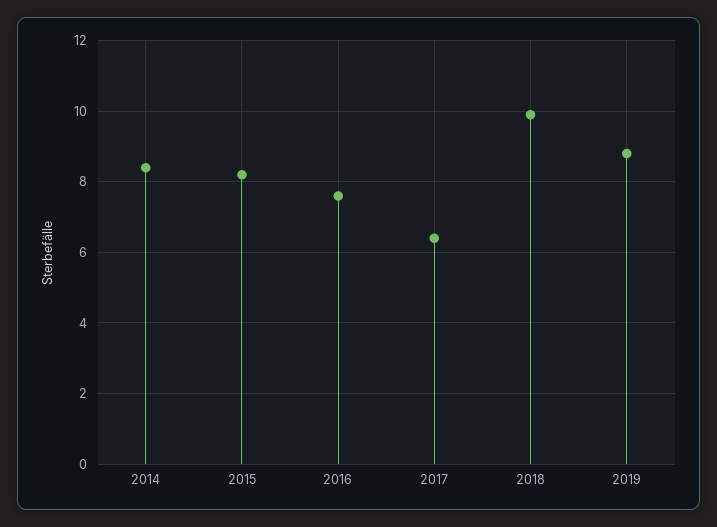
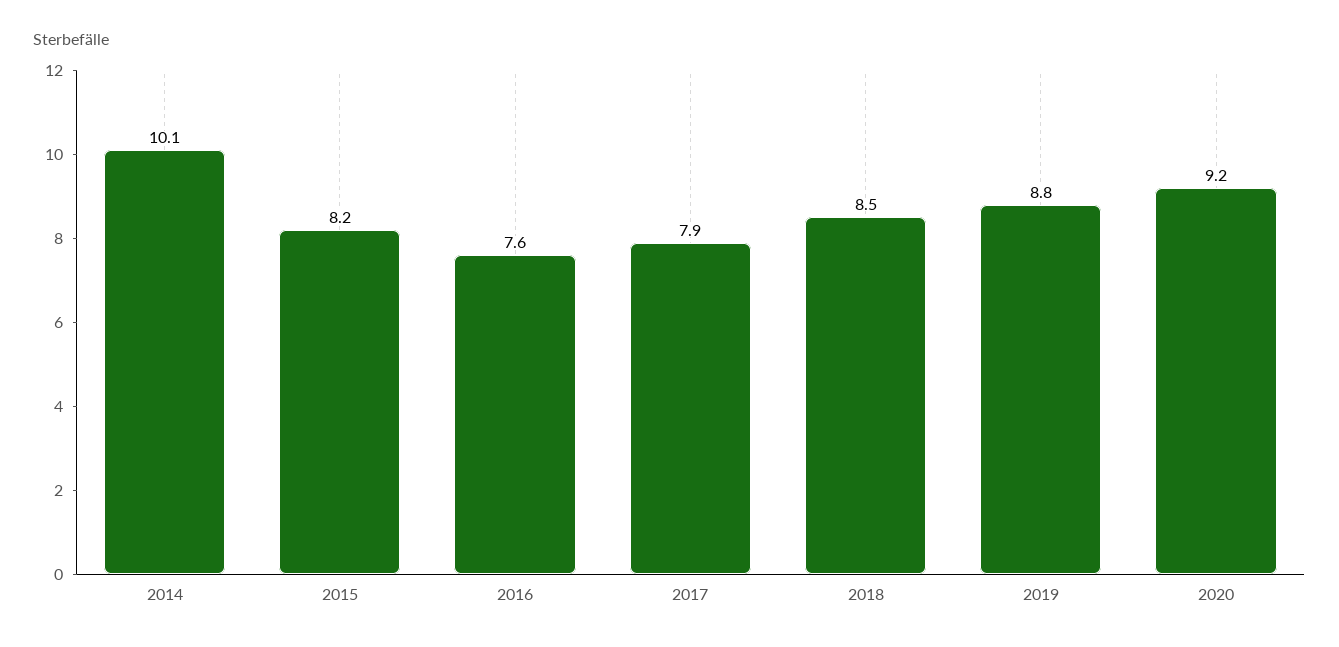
2014: 8.5 -> 10.1
2017: 6.5 -> 7.9
2018: 10 -> 8.5
2020: none -> 9.2

